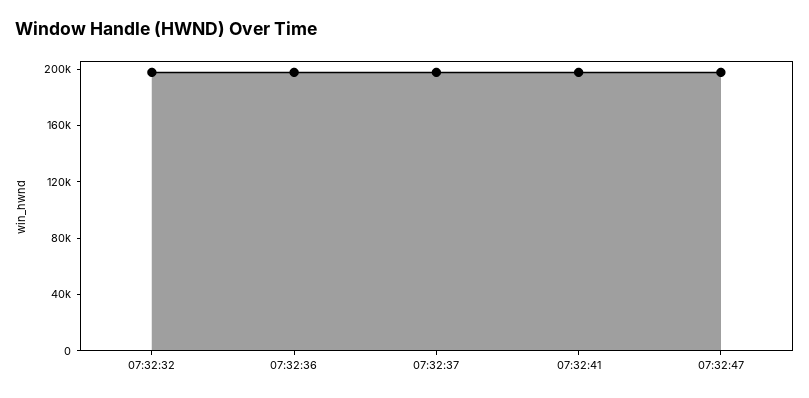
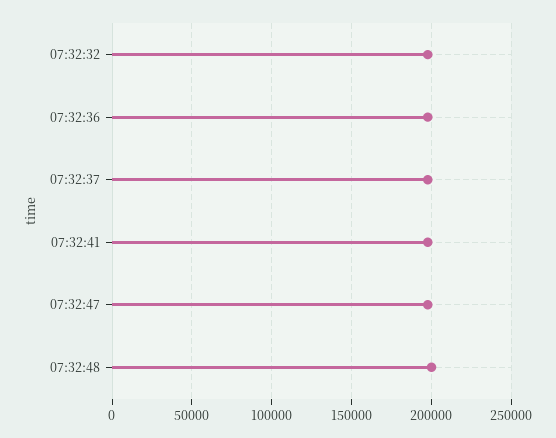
07:32:48: none -> 200000

